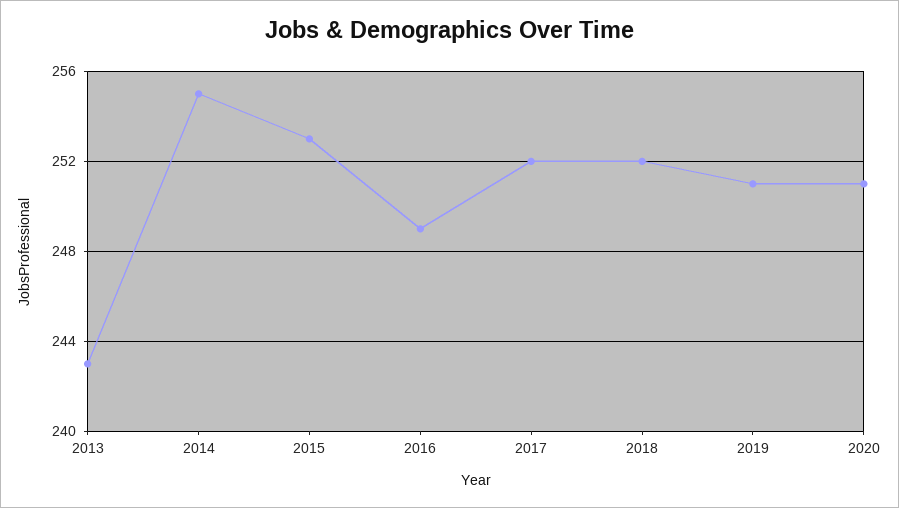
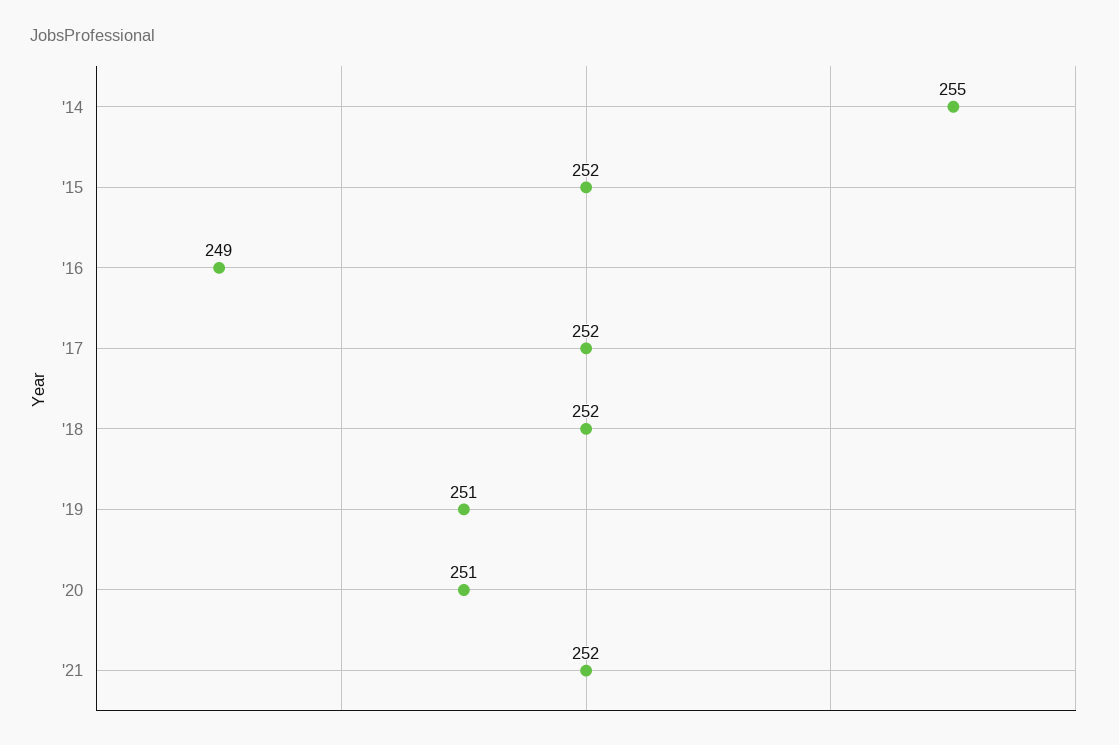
2013: 243 -> none
2015: 253 -> 252
'21: none -> 252

